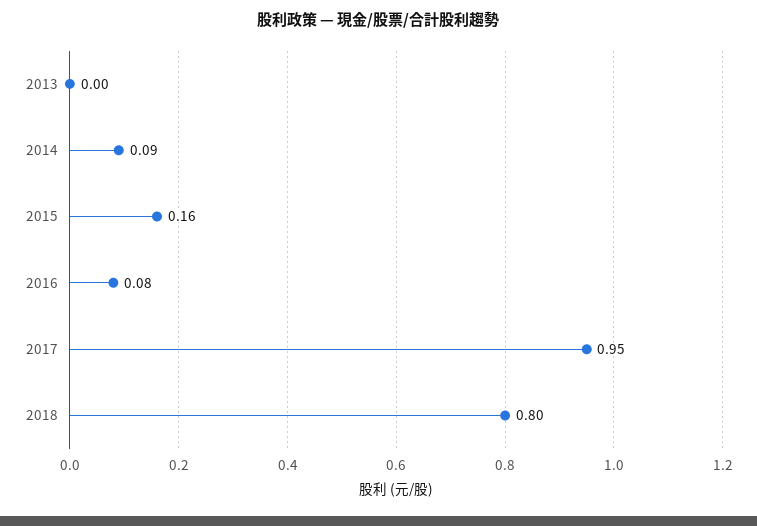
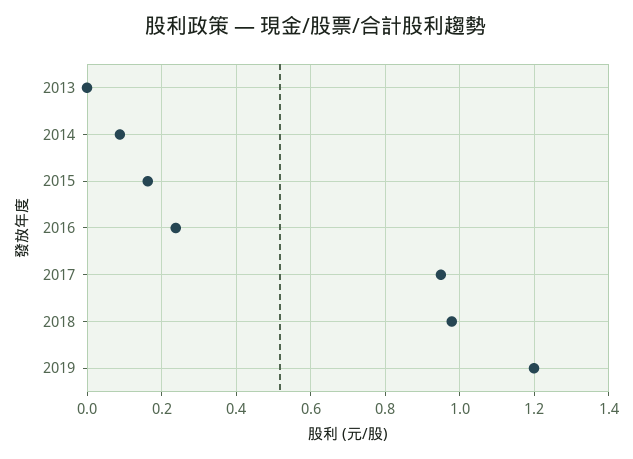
2016: 0.08 -> 0.24
2018: 0.8 -> 0.98
2019: none -> 1.2

